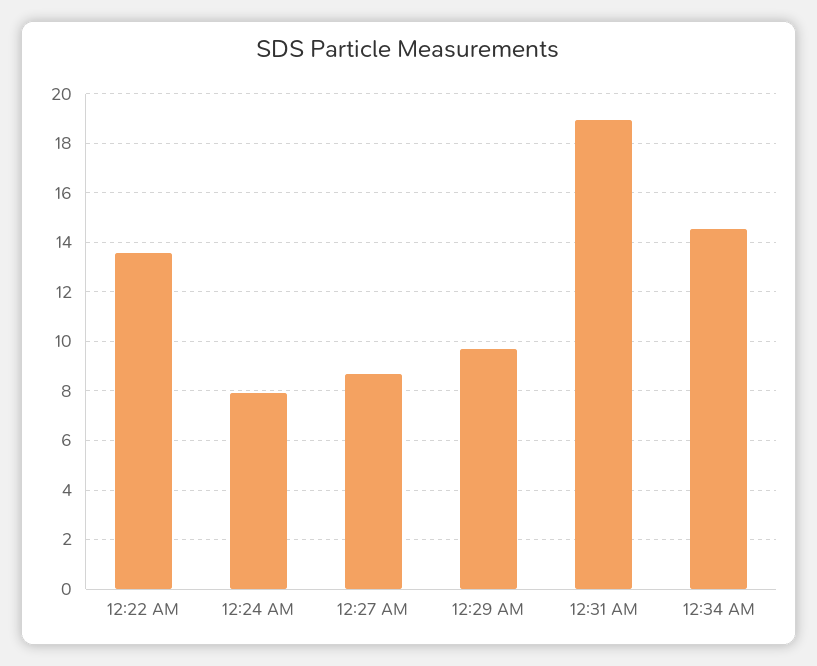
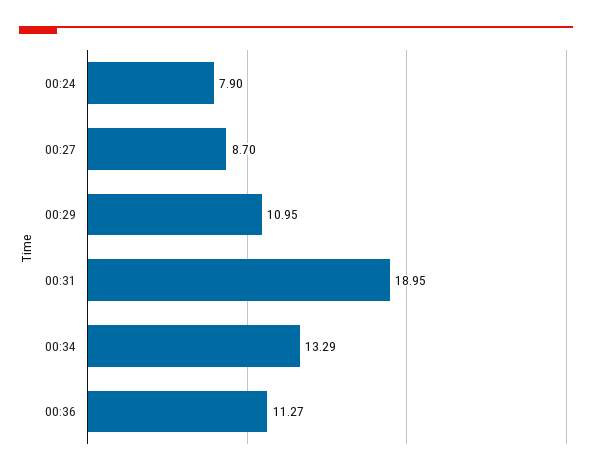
12:22 AM: 13.5 -> none
12:29 AM: 9.75 -> 10.95
12:34 AM: 14.5 -> 13.29
00:36: none -> 11.27

